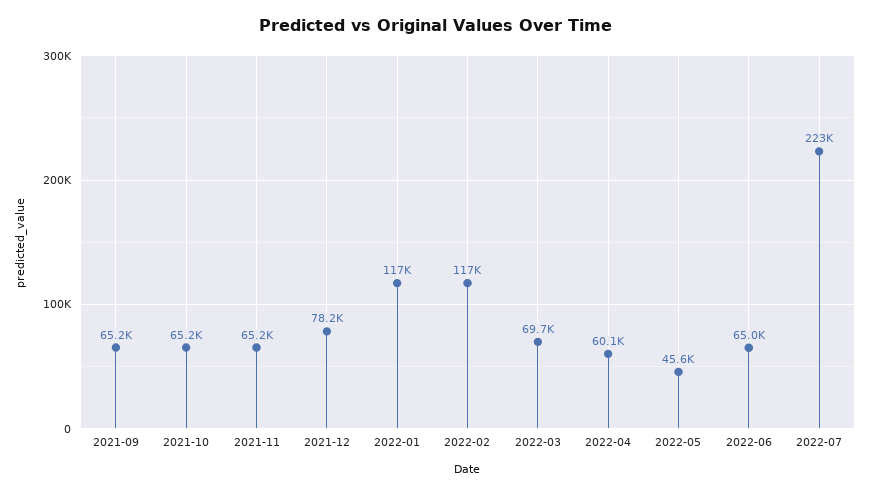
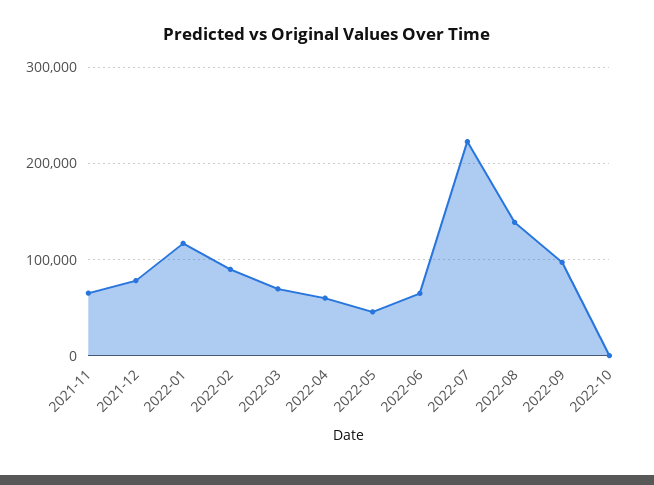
2021-09: 65200 -> none
2021-10: 65200 -> none
2022-02: 117000 -> 90000
2022-08: none -> 140000
2022-09: none -> 100000
2022-10: none -> 0

